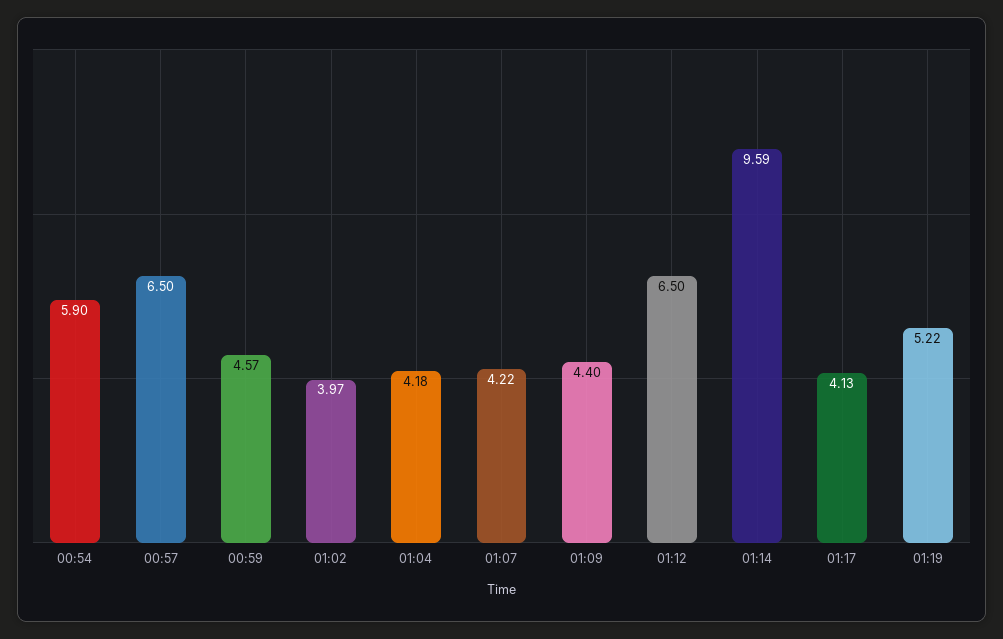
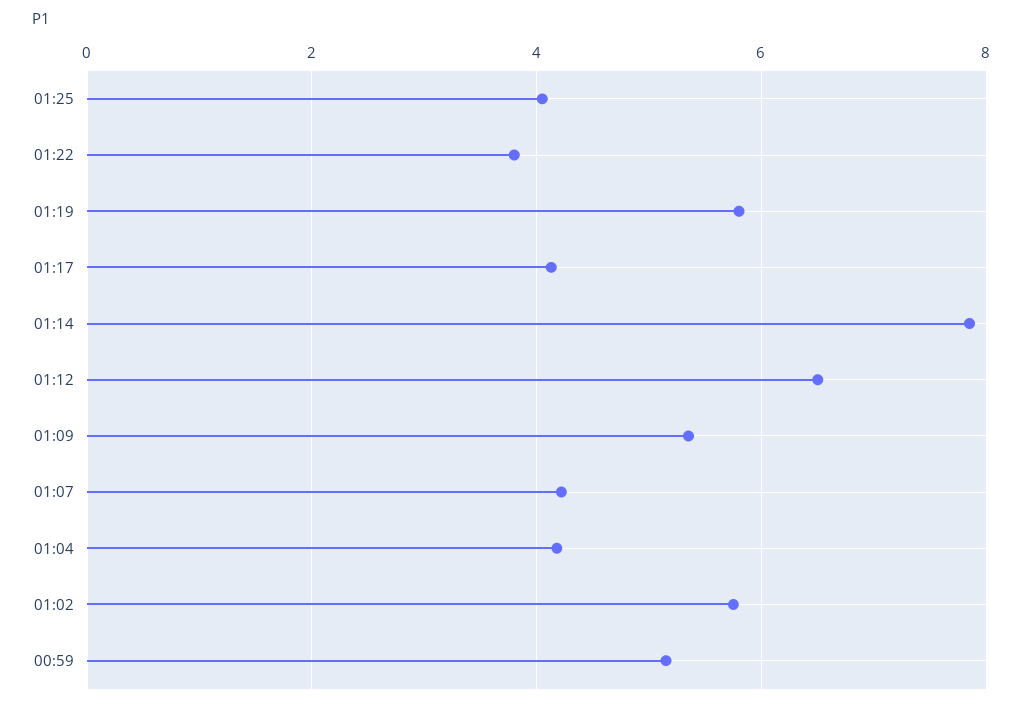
00:54: 5.9 -> none
00:57: 6.5 -> none
00:59: 4.57 -> 5.2
01:02: 3.97 -> 5.8
01:09: 4.4 -> 5.4
01:14: 9.59 -> 7.8
01:19: 5.22 -> 5.8
01:25: none -> 4
01:22: none -> 3.8

